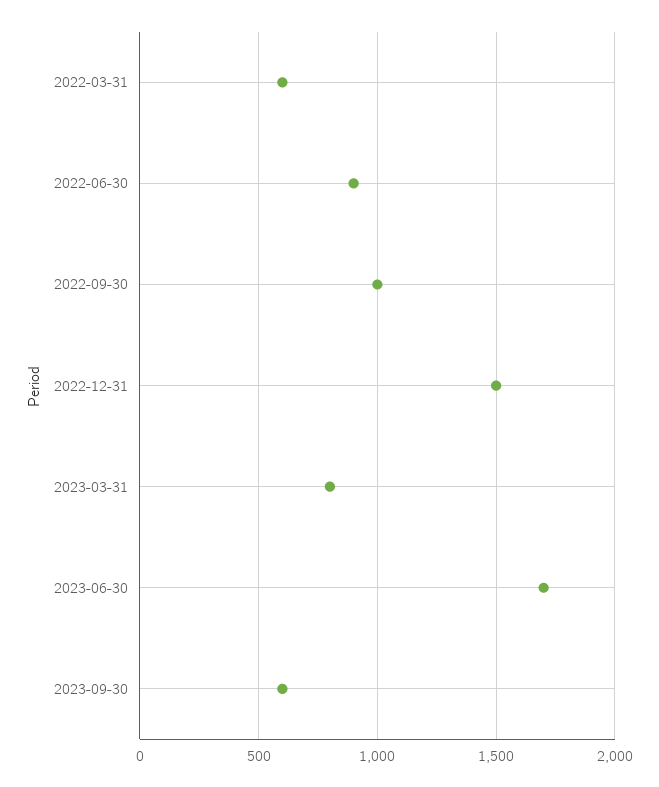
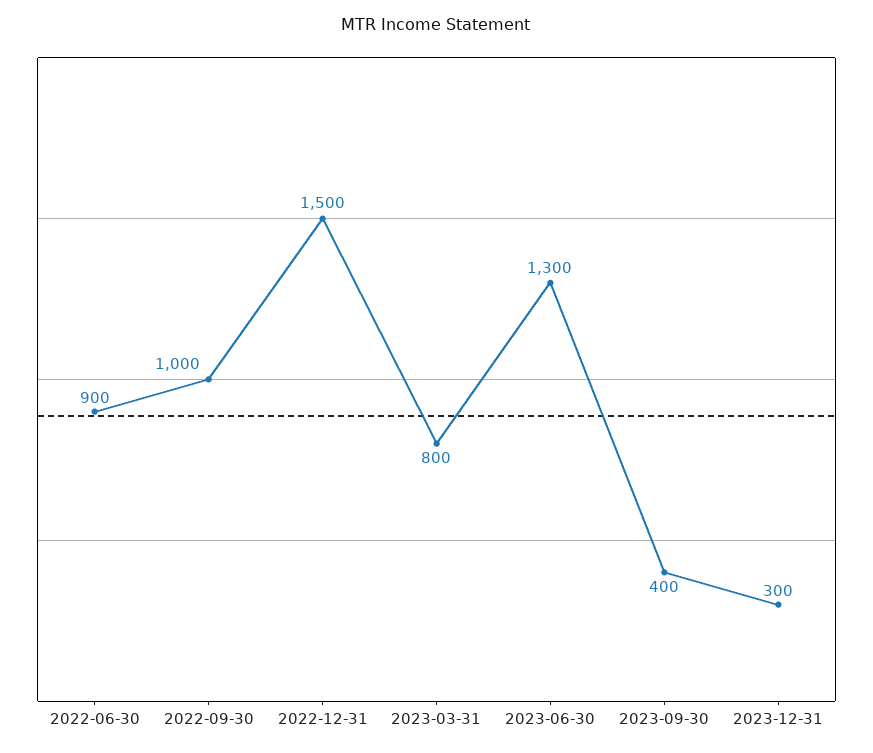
2022-03-31: 600 -> none
2023-06-30: 1700 -> 1300
2023-09-30: 600 -> 400
2023-12-31: none -> 300

